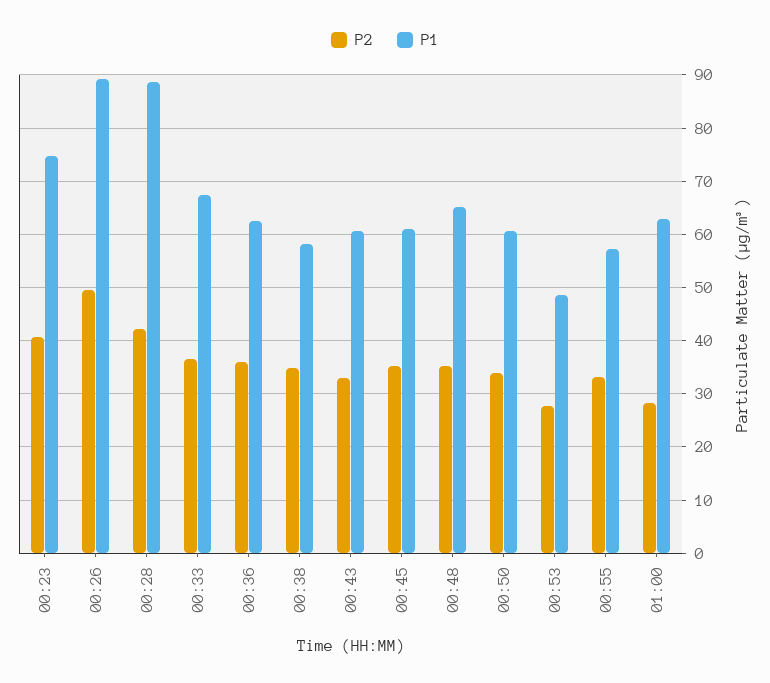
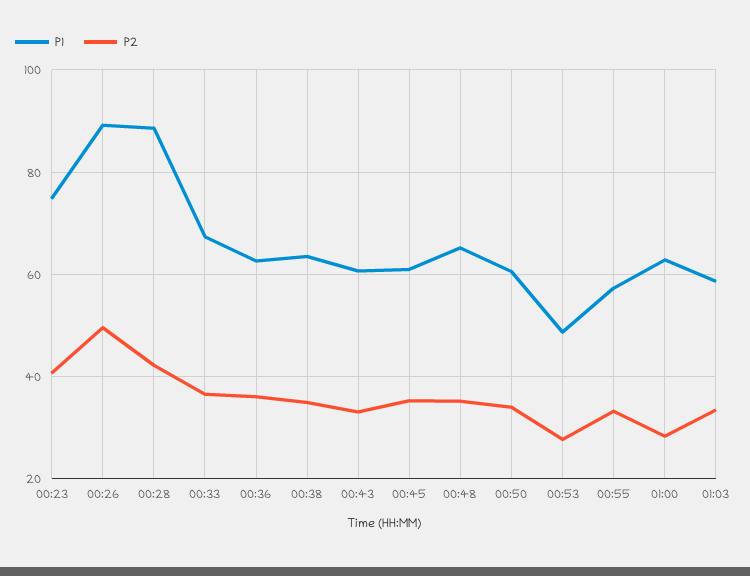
P1, 00:38: 58 -> 64
P1, 01:03: none -> 58
P2, 01:03: none -> 34

